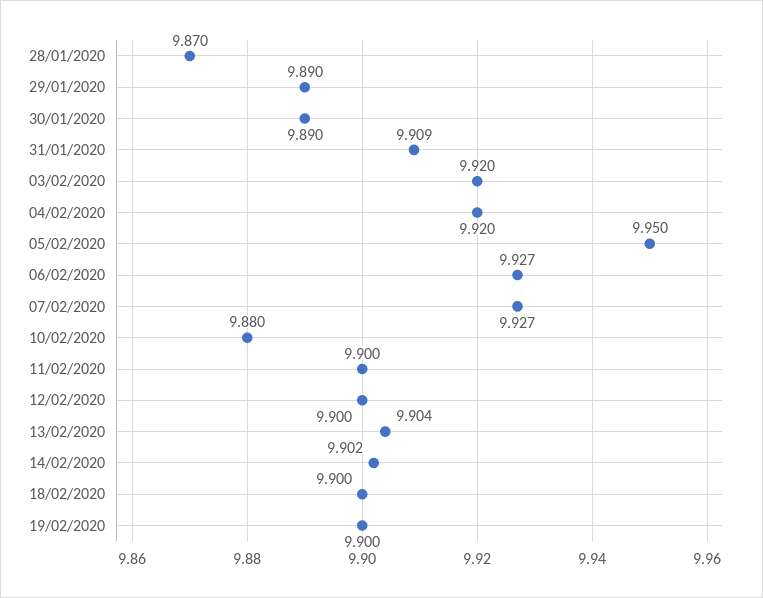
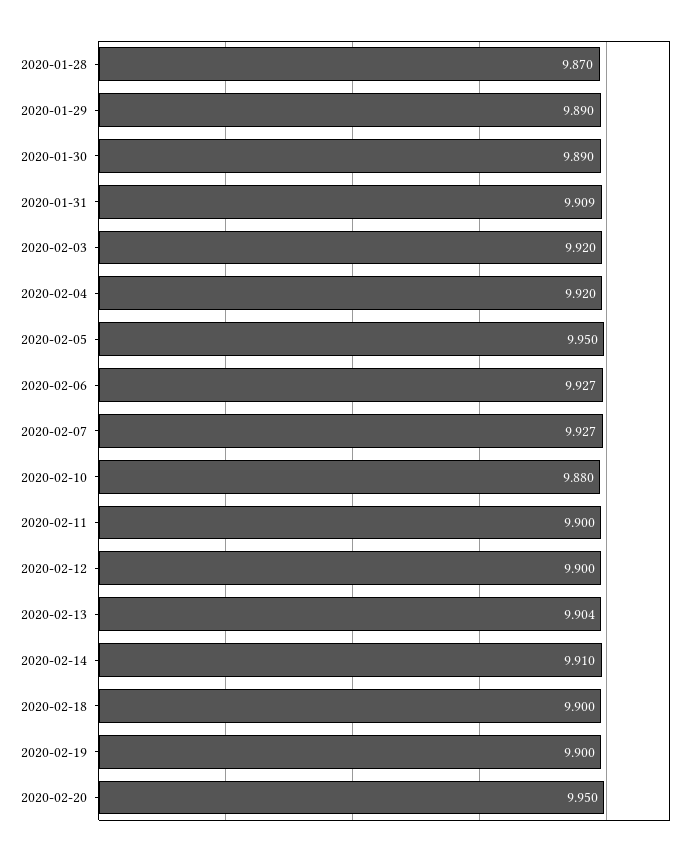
14/02/2020: 9.902 -> 9.91
2020-02-20: none -> 9.95

